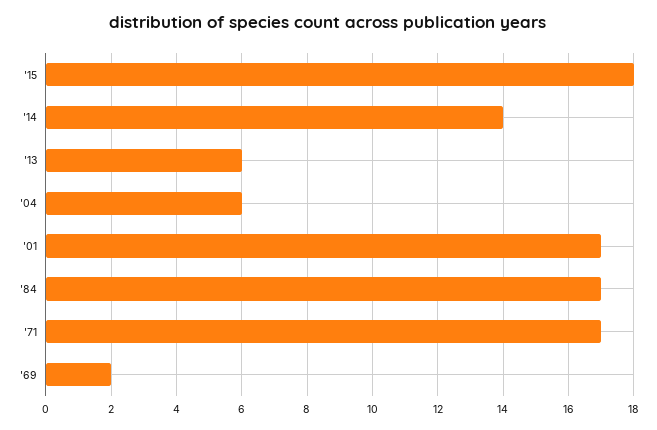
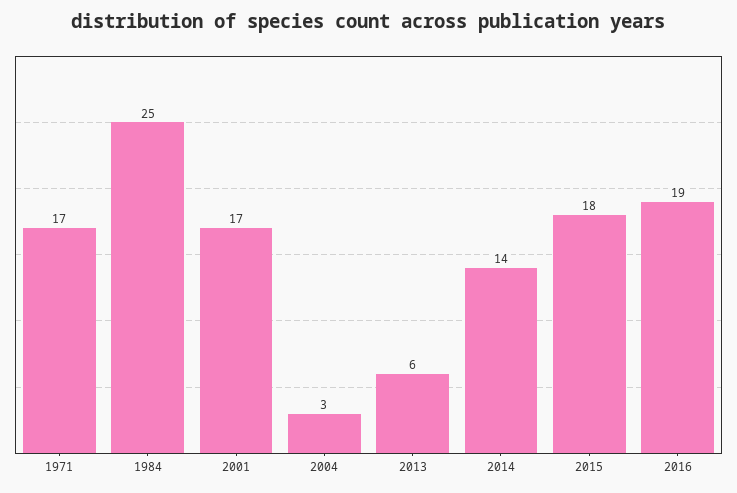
'04: 6 -> 3
'84: 17 -> 25
'69: 2 -> none
2016: none -> 19

